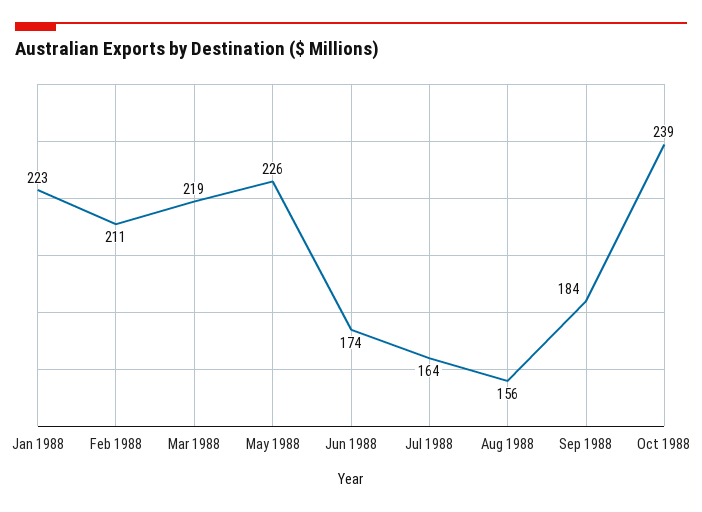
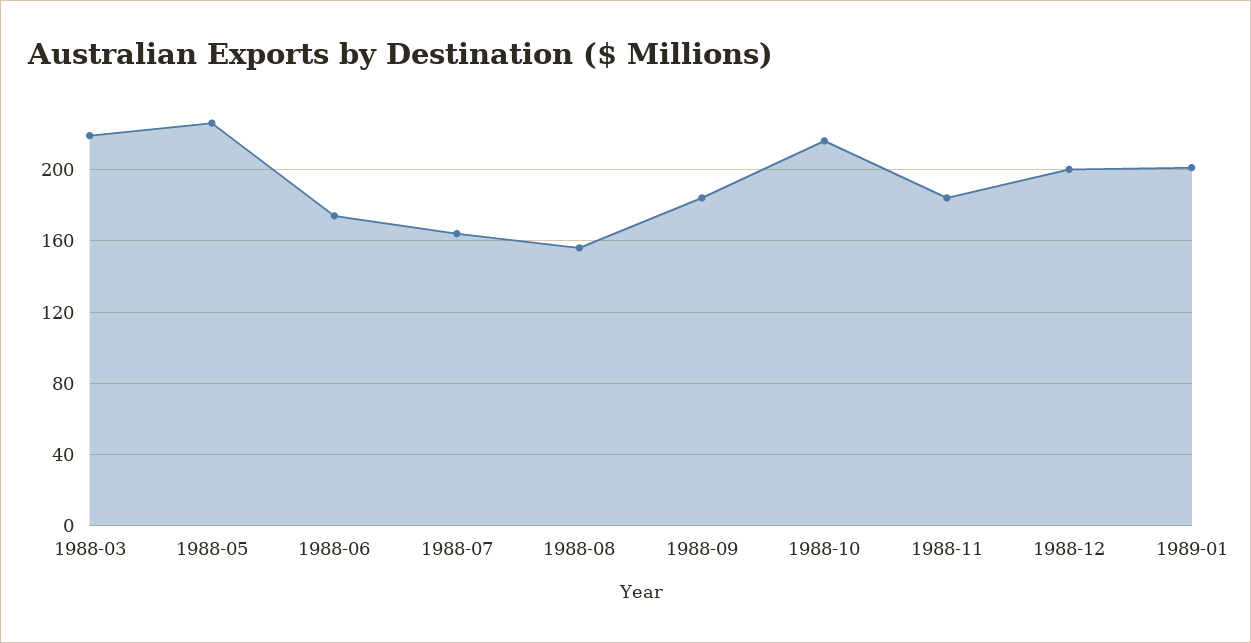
Jan 1988: 223 -> none
Feb 1988: 211 -> none
Oct 1988: 239 -> 215
1988-11: none -> 185
1988-12: none -> 200
1989-01: none -> 200

